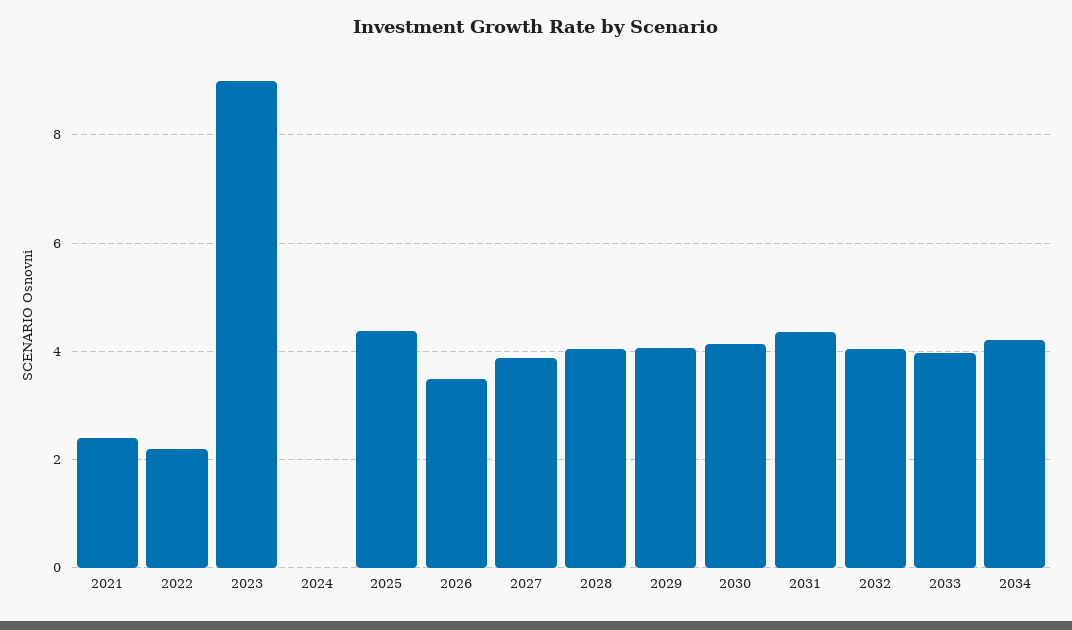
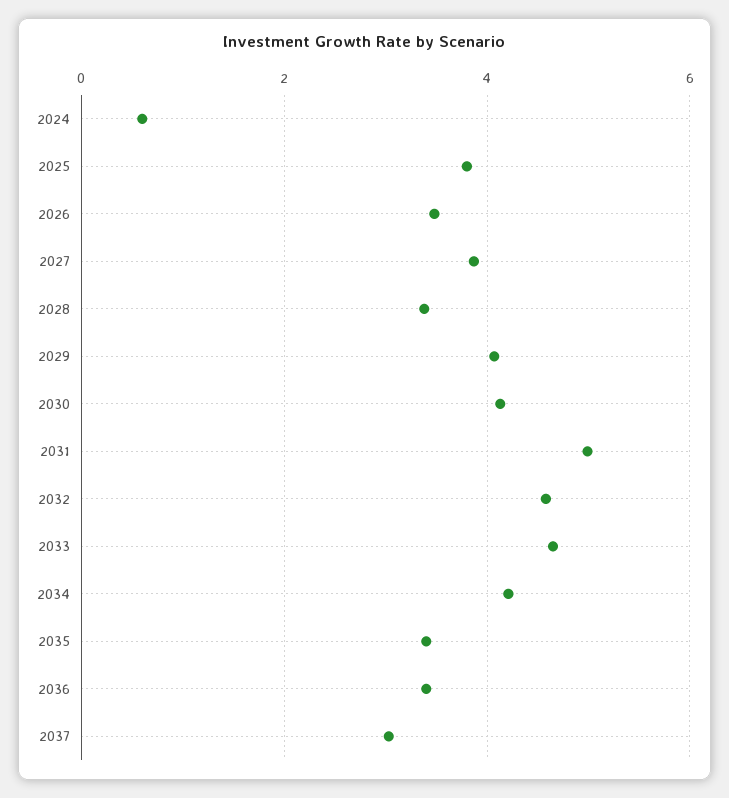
2021: 2.4 -> none
2022: 2.2 -> none
2023: 9 -> none
2024: 0 -> 0.6
2025: 4.4 -> 3.8
2028: 4 -> 3.4
2031: 4.4 -> 5
2032: 4 -> 4.6
2033: 4 -> 4.6
2035: none -> 3.4
2036: none -> 3.4
2037: none -> 3

